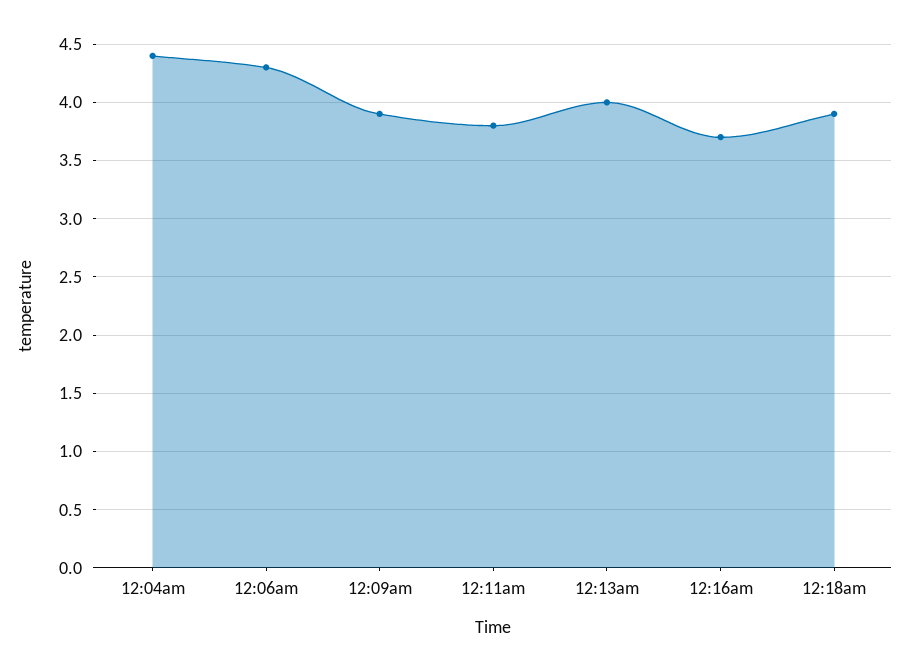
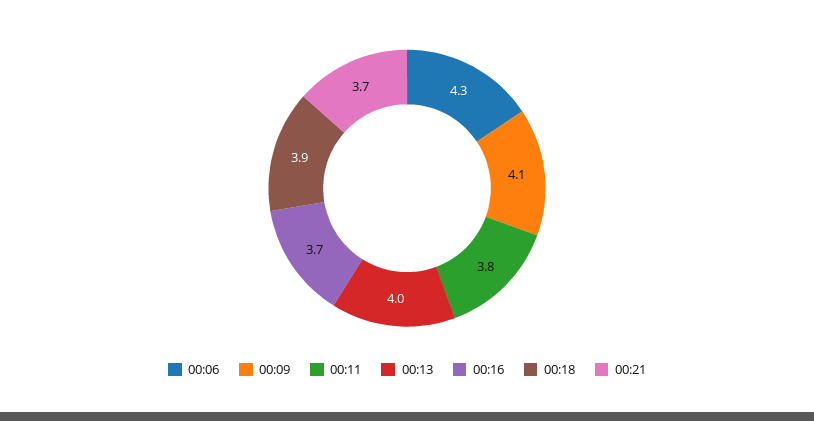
12:04am: 4.4 -> none
12:09am: 3.9 -> 4.1
00:21: none -> 3.7

